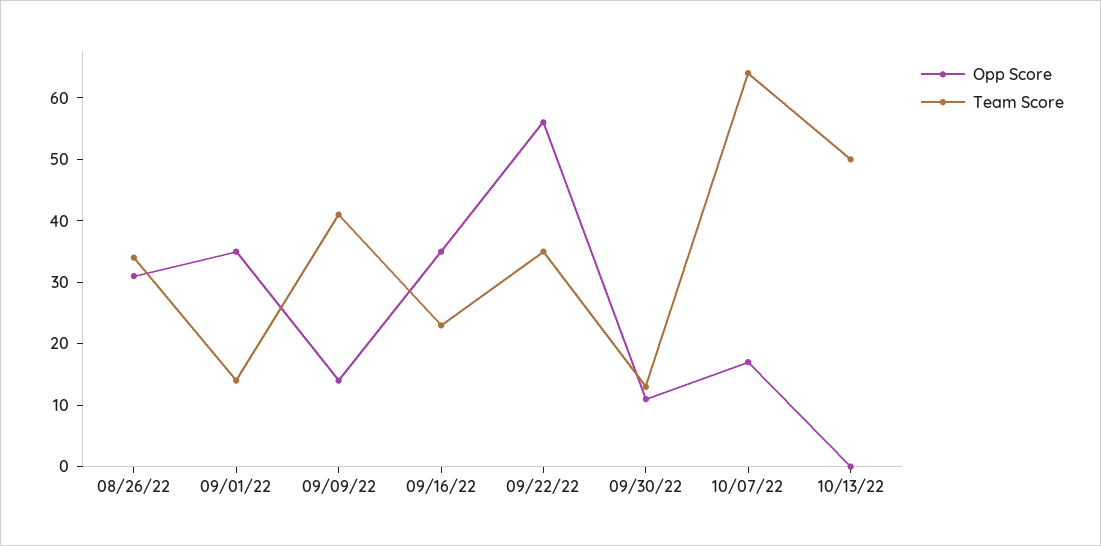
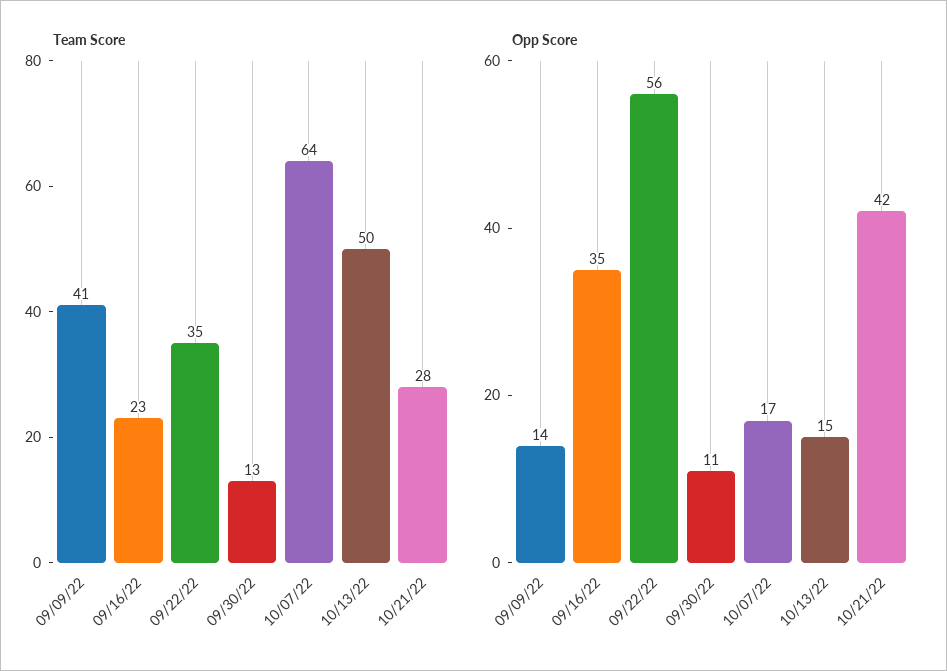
Opp Score, 08/26/22: 30 -> none
Team Score, 08/26/22: 35 -> none
Opp Score, 09/01/22: 35 -> none
Team Score, 09/01/22: 15 -> none
Opp Score, 10/13/22: 0 -> 15
Team Score, 10/21/22: none -> 28
Opp Score, 10/21/22: none -> 42

